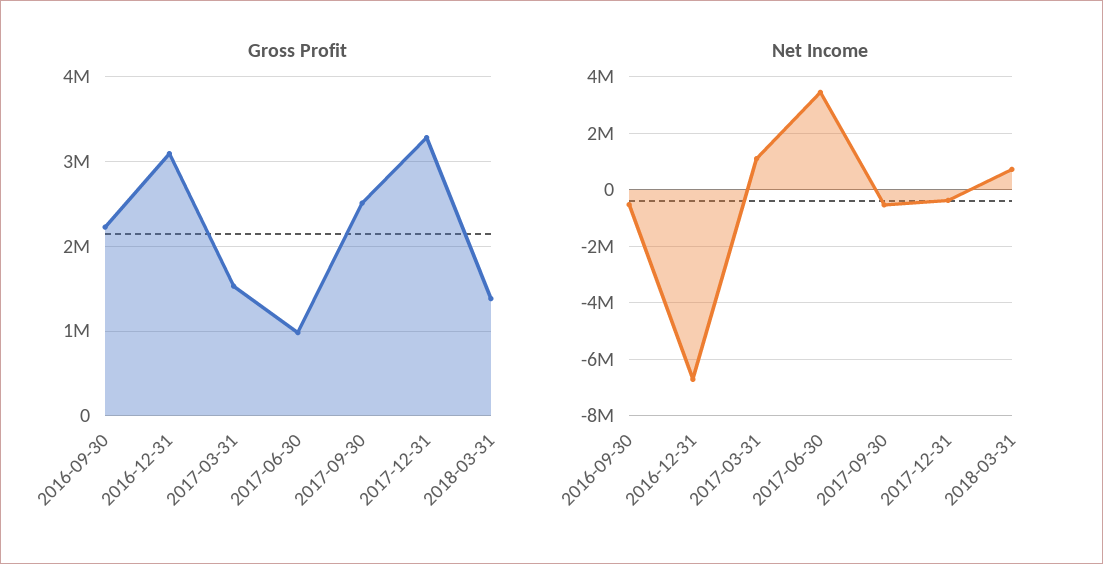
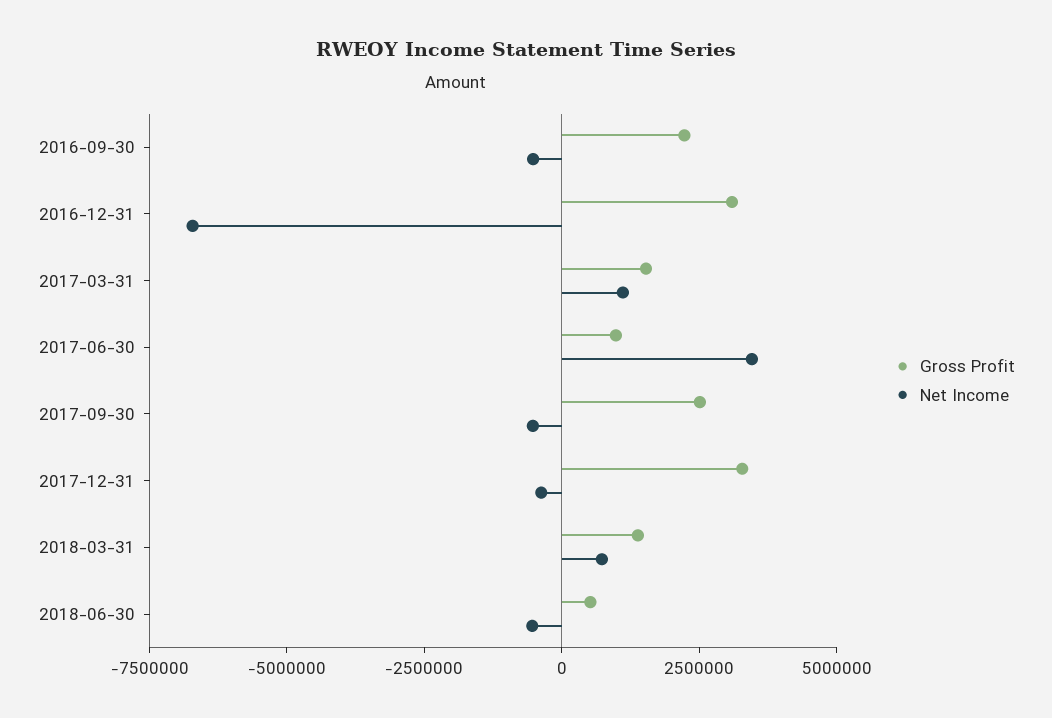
Gross Profit, 2018-06-30: none -> 500000
Net Income, 2018-06-30: none -> -500000

